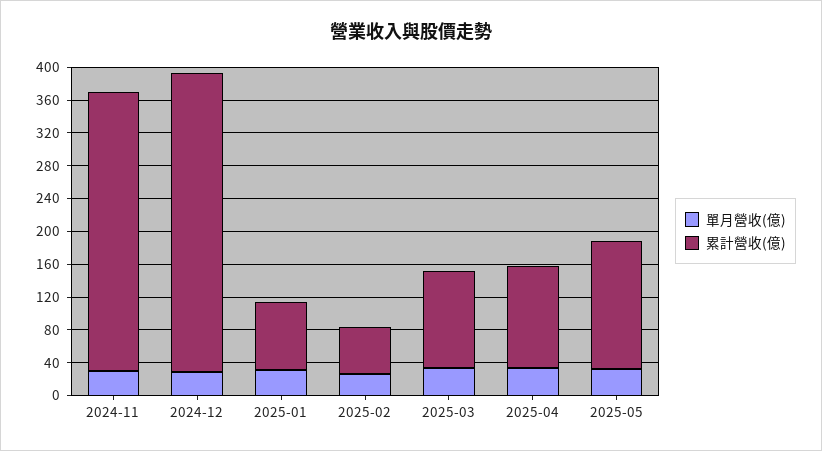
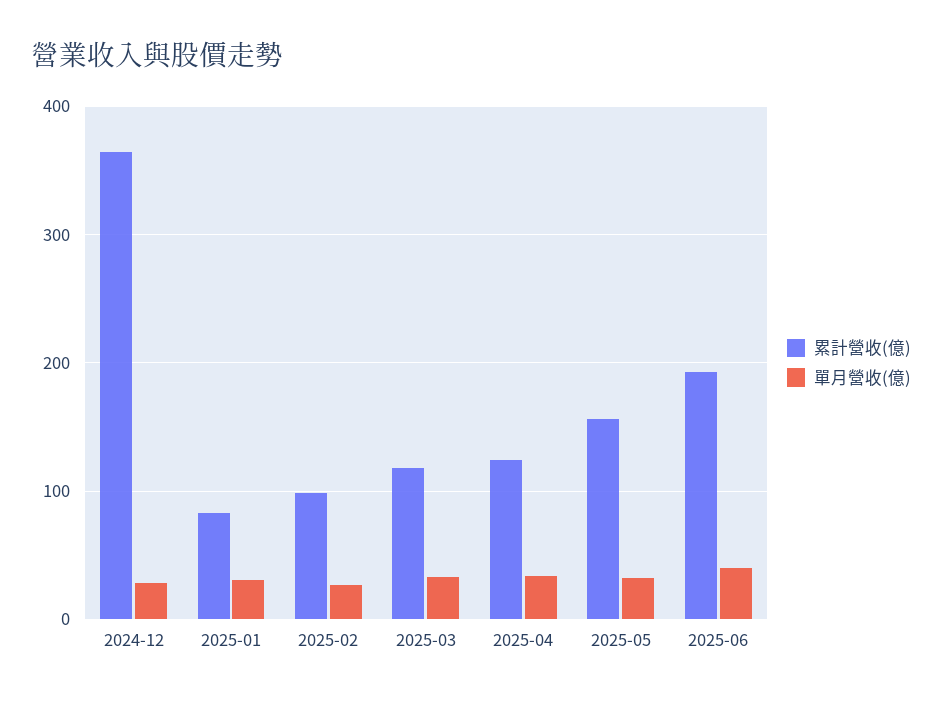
單月營收(億), 2024-11: 30 -> none
累計營收(億), 2024-11: 340 -> none
累計營收(億), 2025-02: 60 -> 100
累計營收(億), 2025-06: none -> 190
單月營收(億), 2025-06: none -> 40

